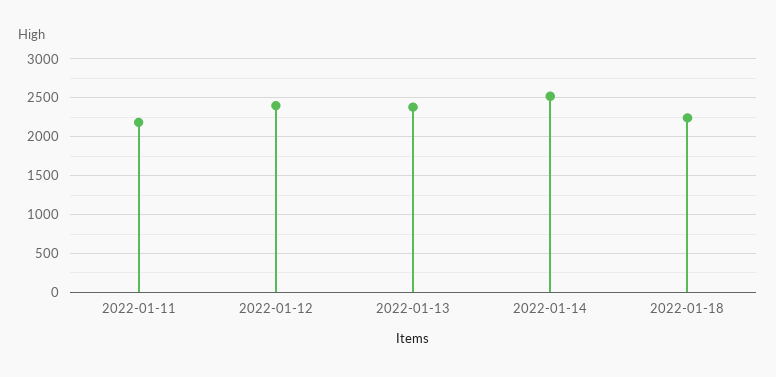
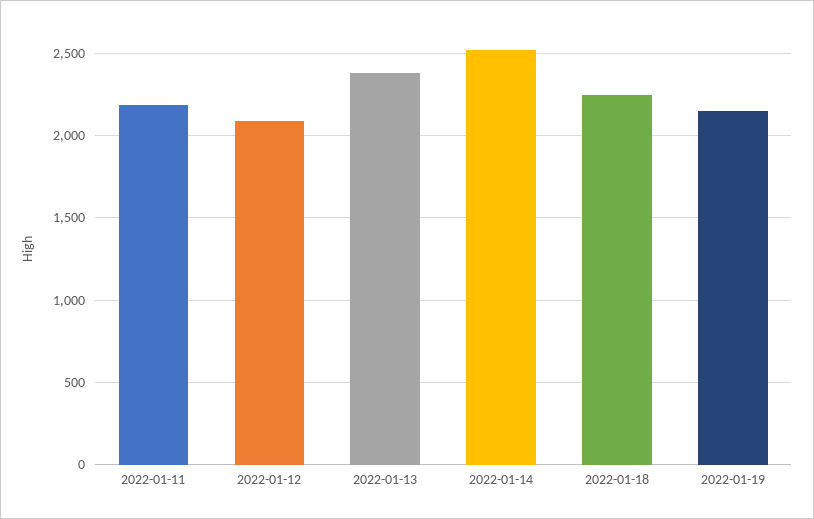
2022-01-12: 2400 -> 2100
2022-01-19: none -> 2150

